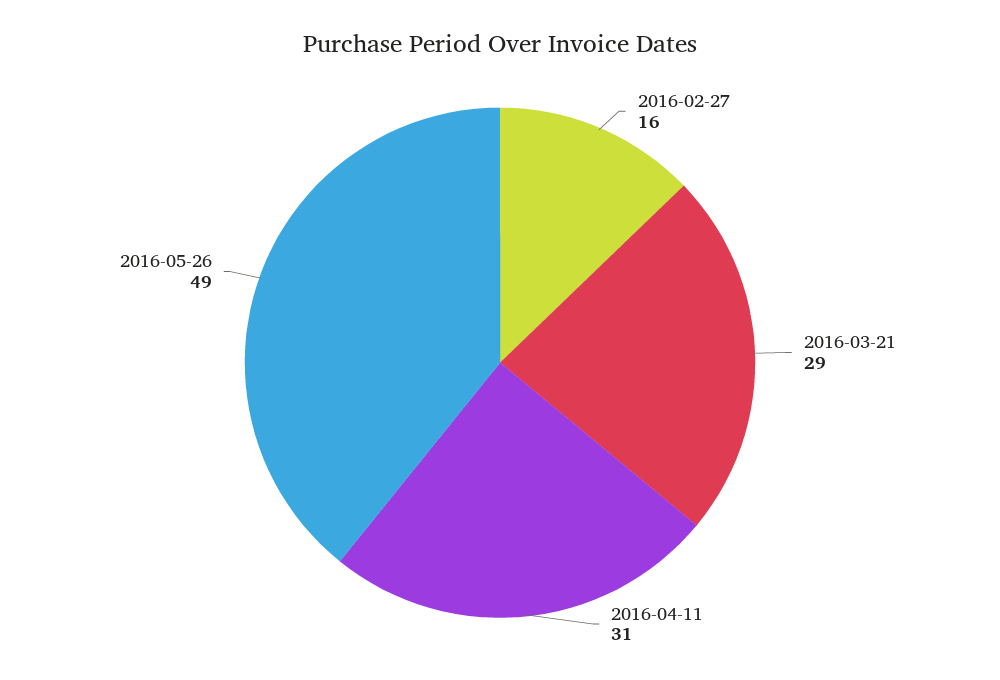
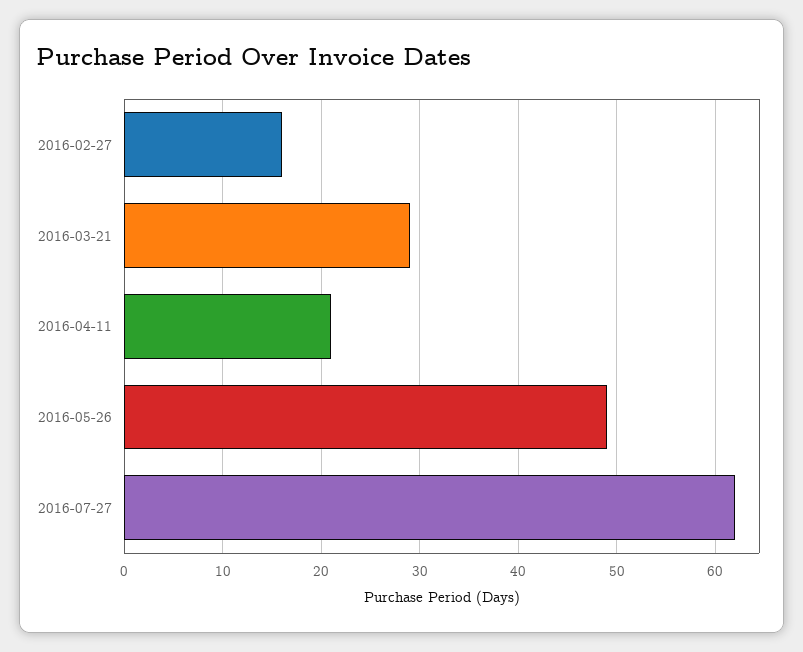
2016-04-11: 31 -> 21
2016-07-27: none -> 62

